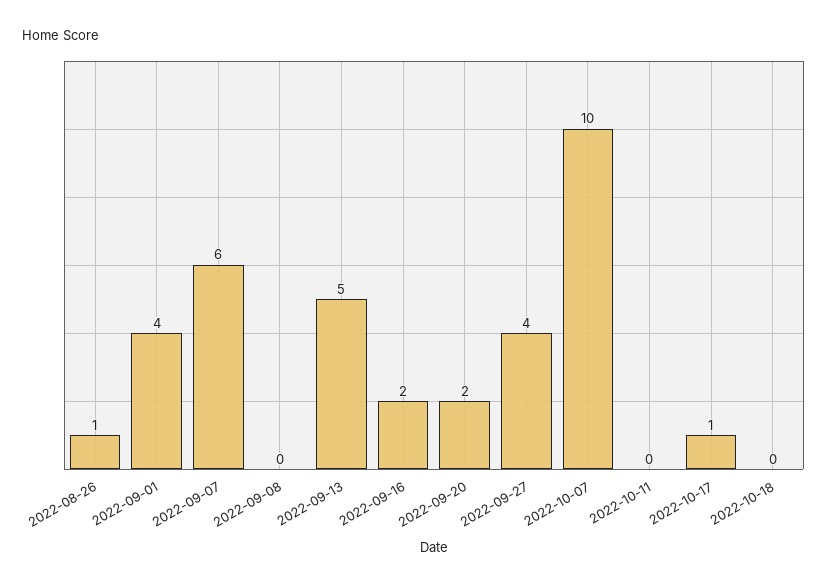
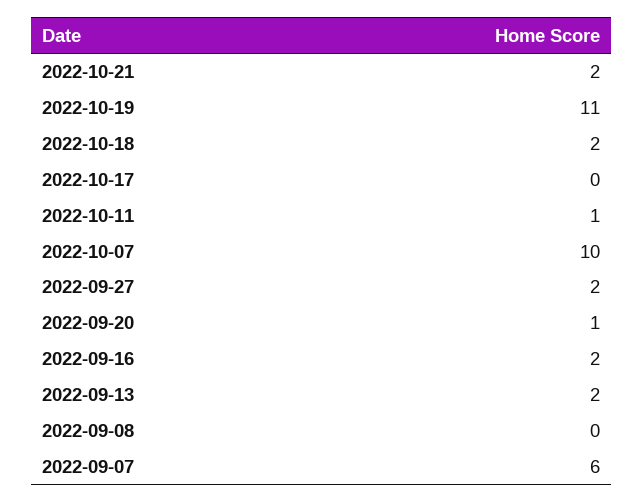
2022-08-26: 1 -> none
2022-09-01: 4 -> none
2022-09-13: 5 -> 2
2022-09-20: 2 -> 1
2022-09-27: 4 -> 2
2022-10-11: 0 -> 1
2022-10-17: 1 -> 0
2022-10-18: 0 -> 2
2022-10-21: none -> 2
2022-10-19: none -> 11

